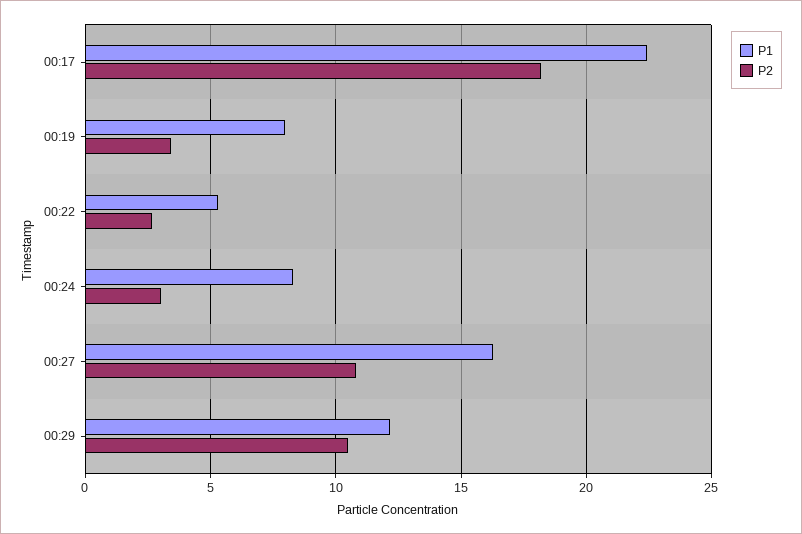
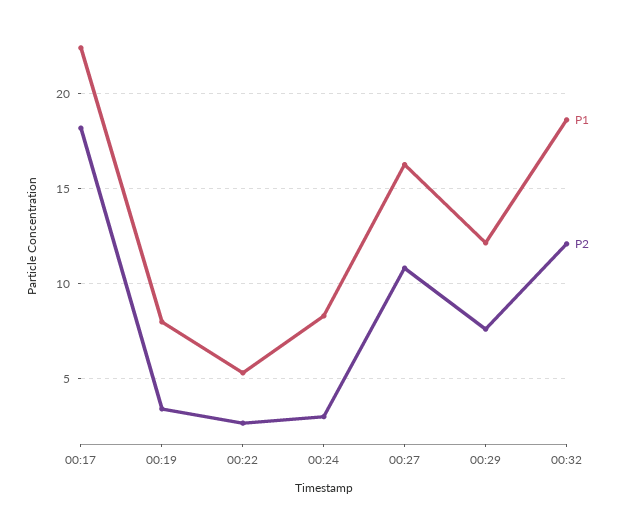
P2, 00:29: 10.5 -> 7.5
P1, 00:32: none -> 18.5
P2, 00:32: none -> 12

